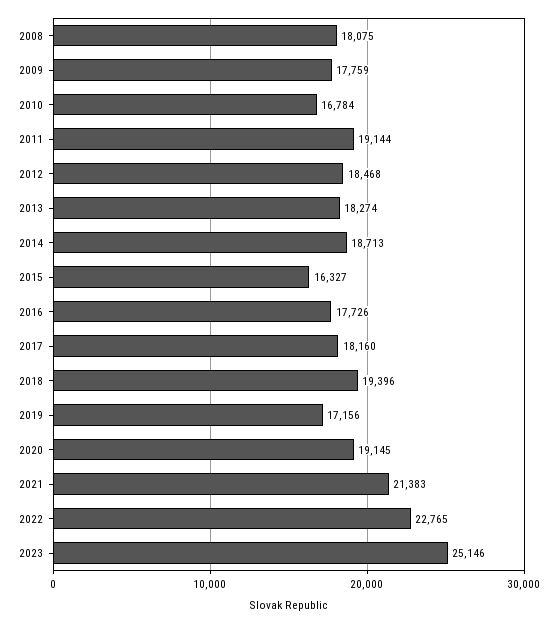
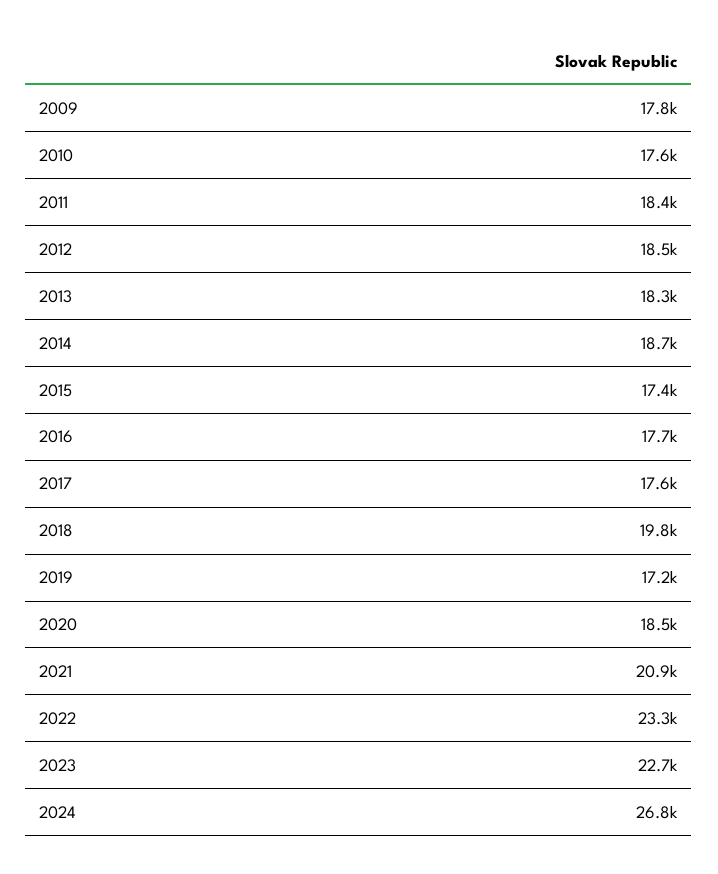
2008: 18075 -> none
2010: 16784 -> 17600
2011: 19144 -> 18400
2015: 16327 -> 17400
2017: 18160 -> 17600
2018: 19396 -> 19800
2020: 19145 -> 18500
2021: 21383 -> 20900
2022: 22765 -> 23300
2023: 25146 -> 22700
2024: none -> 26800

